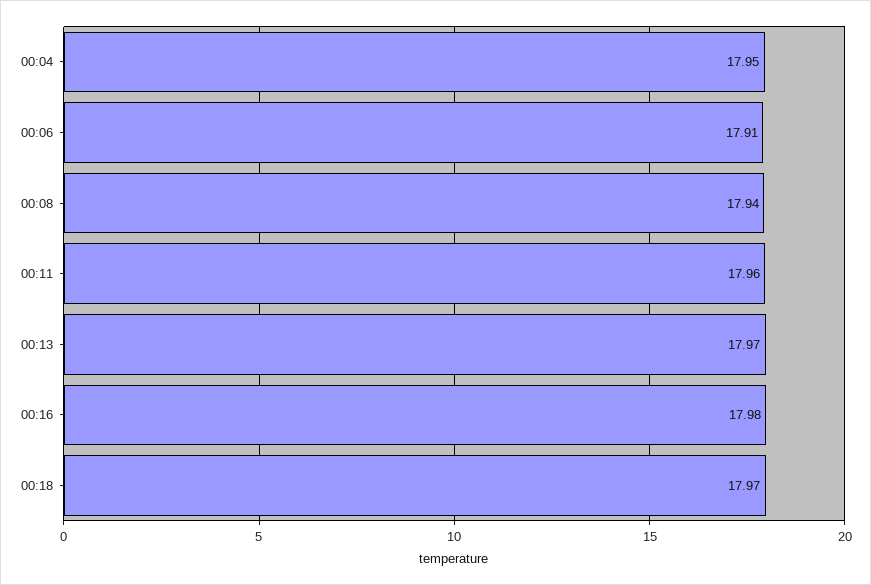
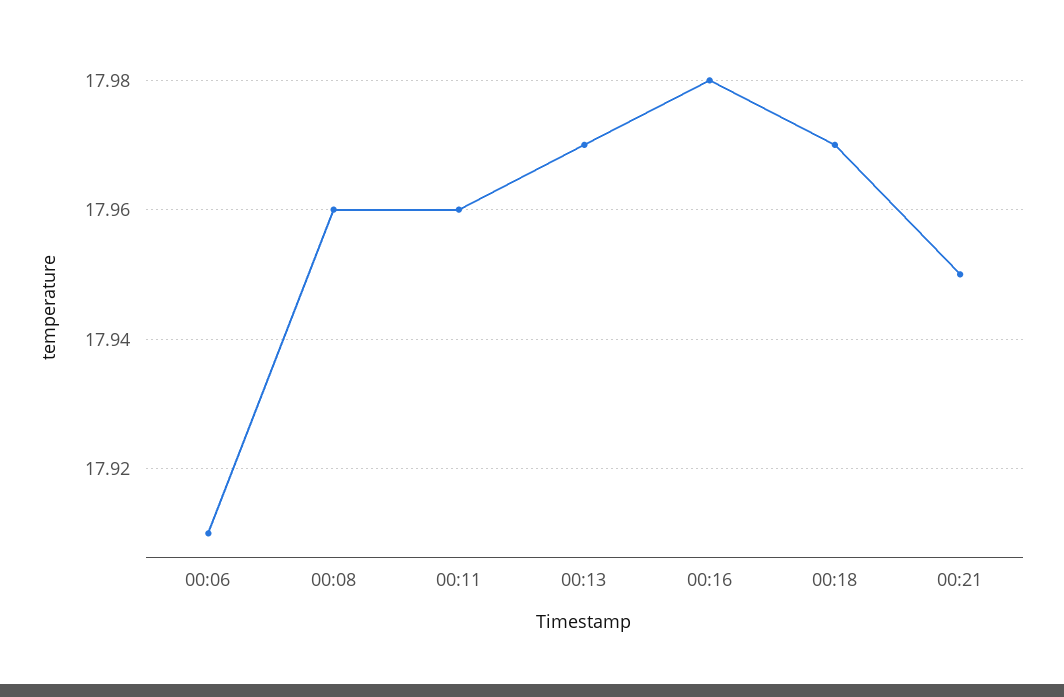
00:04: 17.95 -> none
00:08: 17.94 -> 17.96
00:21: none -> 17.95

